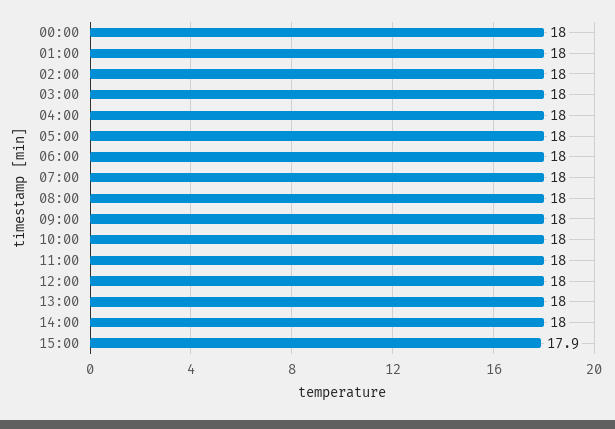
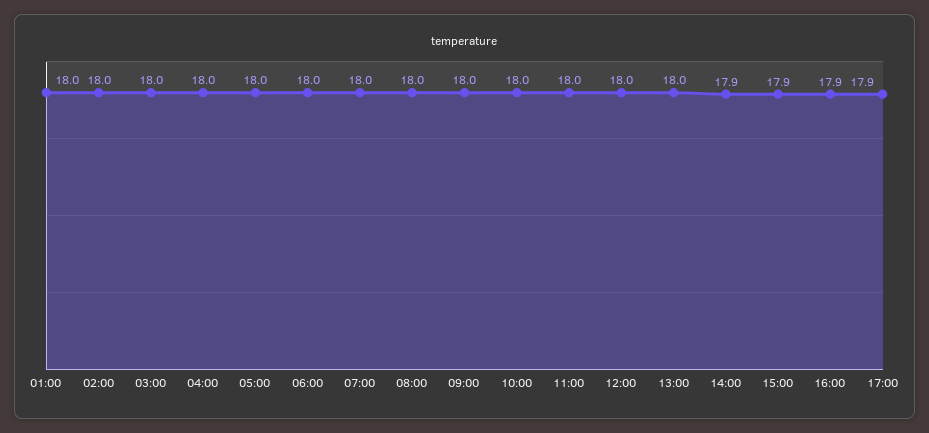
00:00: 18 -> none
14:00: 18 -> 17.9
16:00: none -> 17.9
17:00: none -> 17.9

